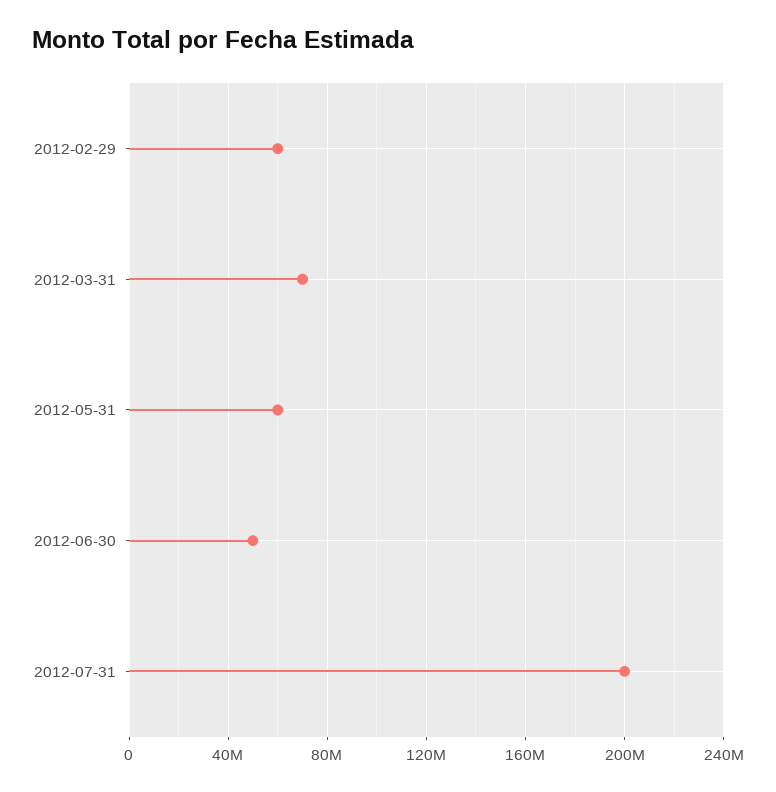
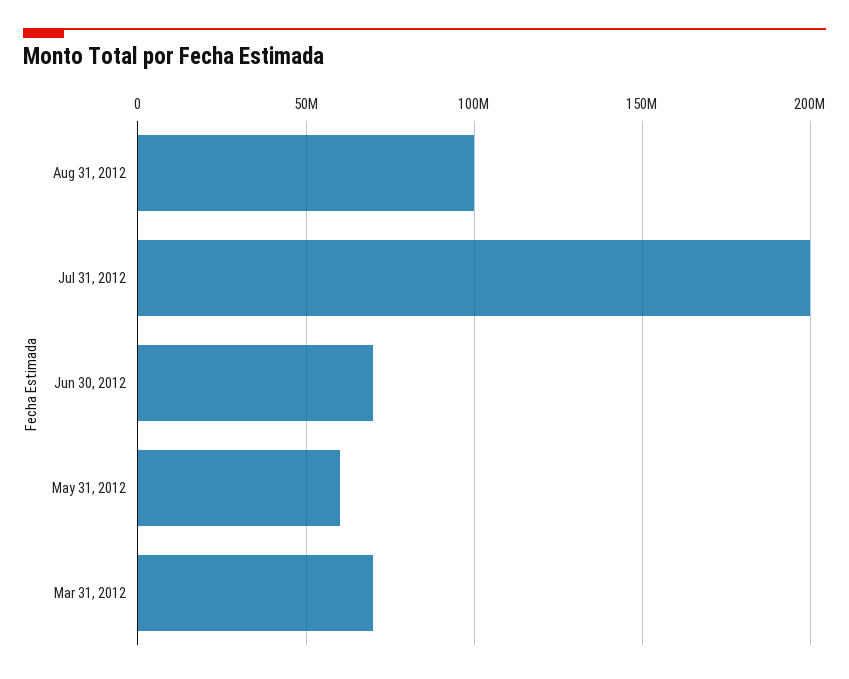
2012-02-29: 60000000 -> none
2012-06-30: 50000000 -> 70000000
Aug 31, 2012: none -> 100000000

